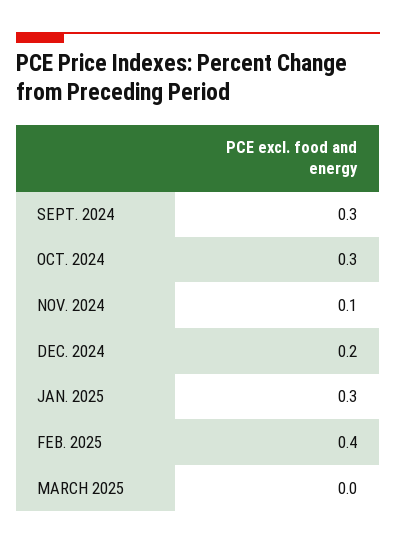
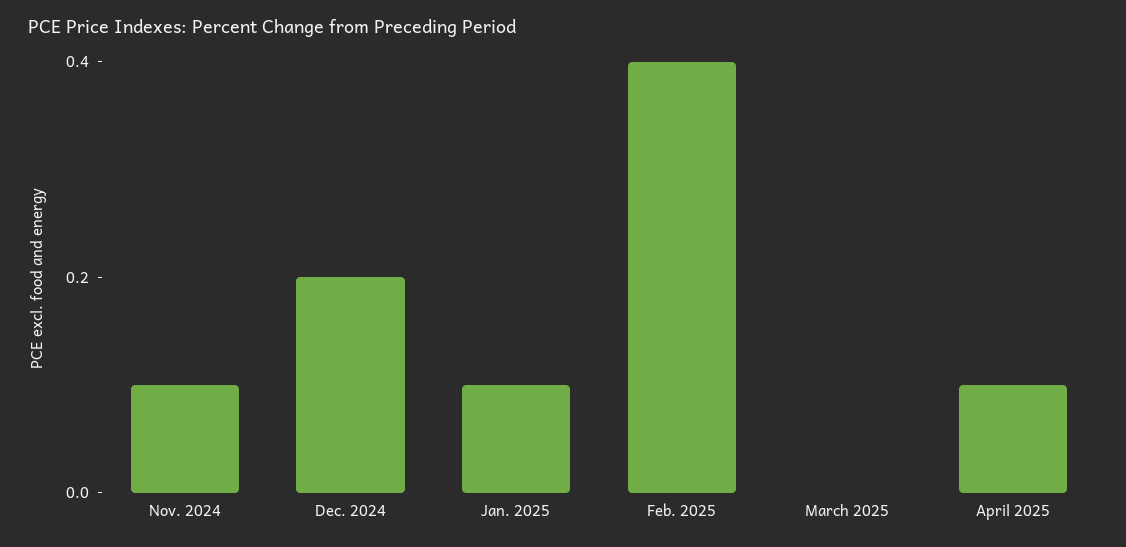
SEPT. 2024: 0.3 -> none
OCT. 2024: 0.3 -> none
JAN. 2025: 0.3 -> 0.1
April 2025: none -> 0.1

